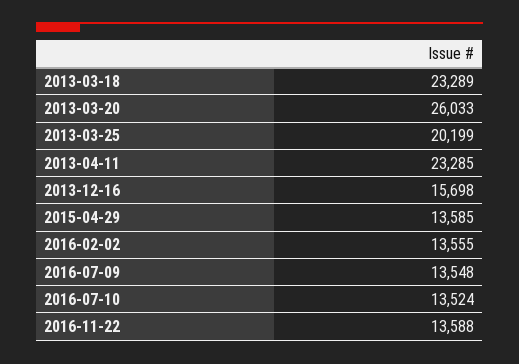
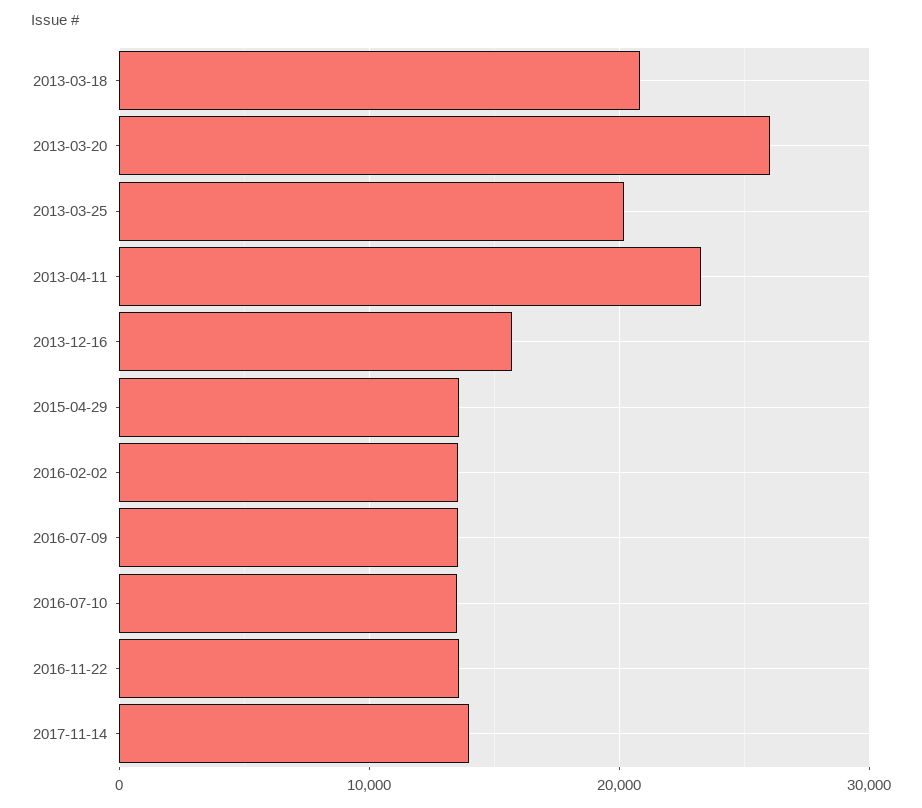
2013-03-18: 23289 -> 21000
2017-11-14: none -> 14000

